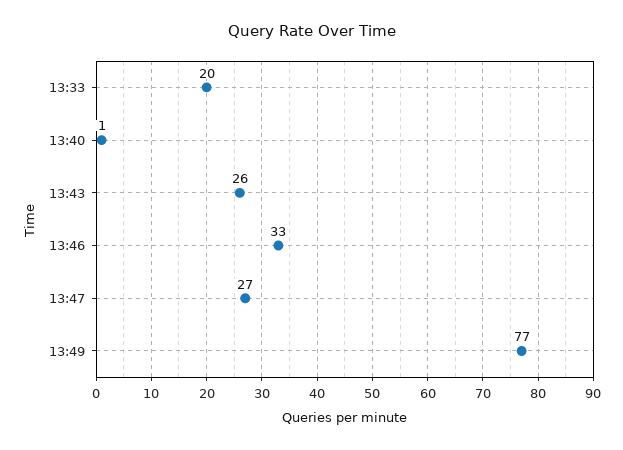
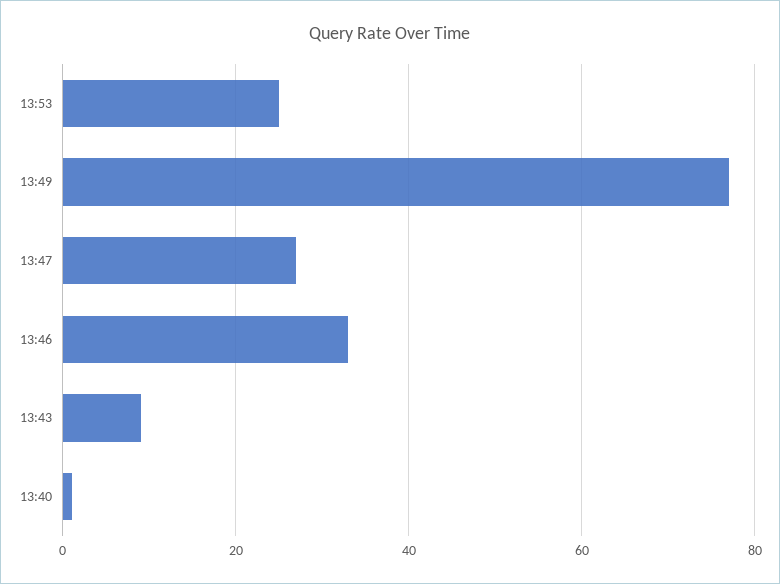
13:33: 20 -> none
13:43: 26 -> 10
13:53: none -> 25

